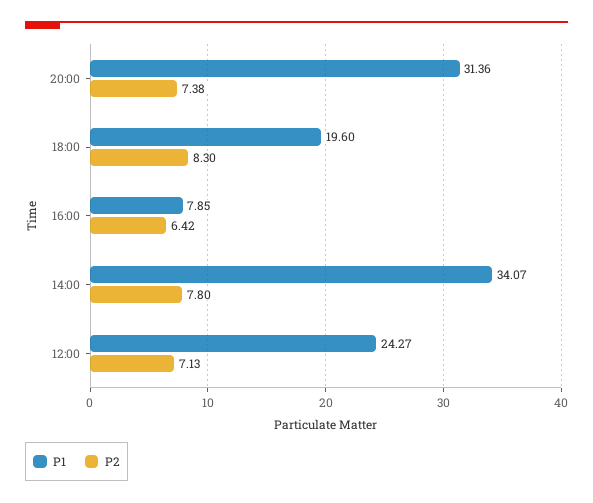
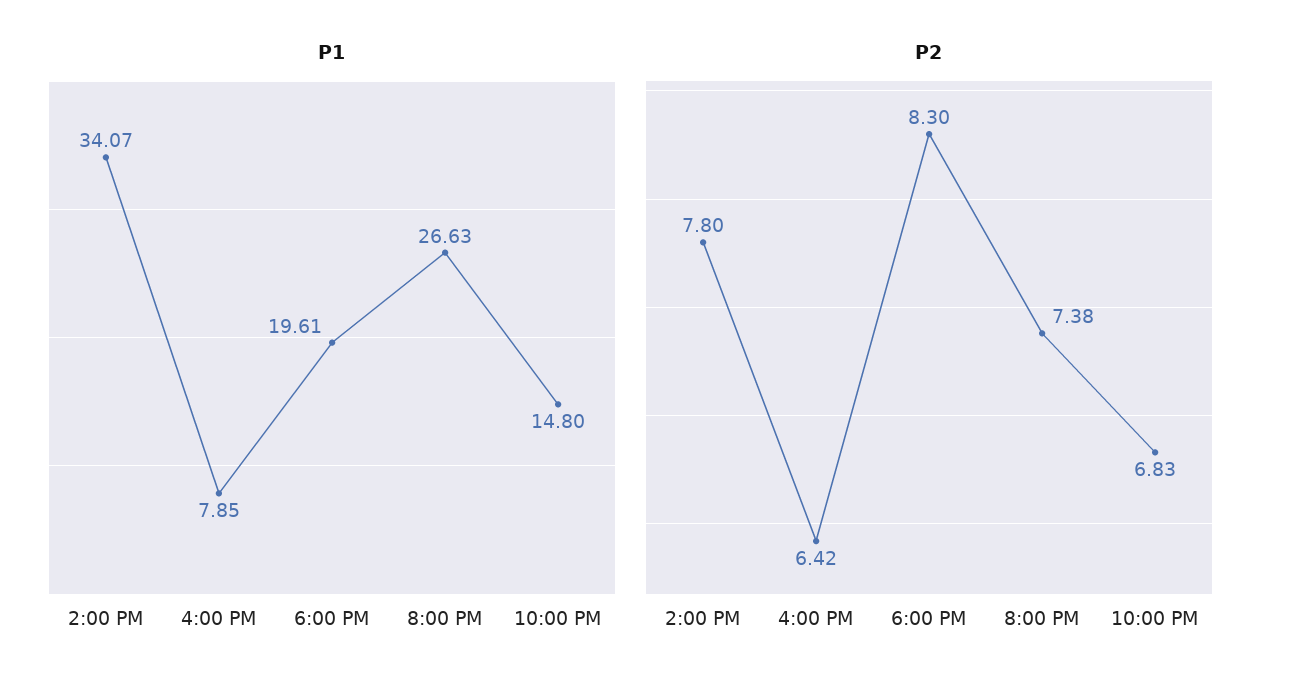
P1, 20:00: 31.36 -> 26.63
P1, 18:00: 19.6 -> 19.61
P1, 12:00: 24.27 -> none
P2, 12:00: 7.13 -> none
P1, 10:00 PM: none -> 14.8
P2, 10:00 PM: none -> 6.83

